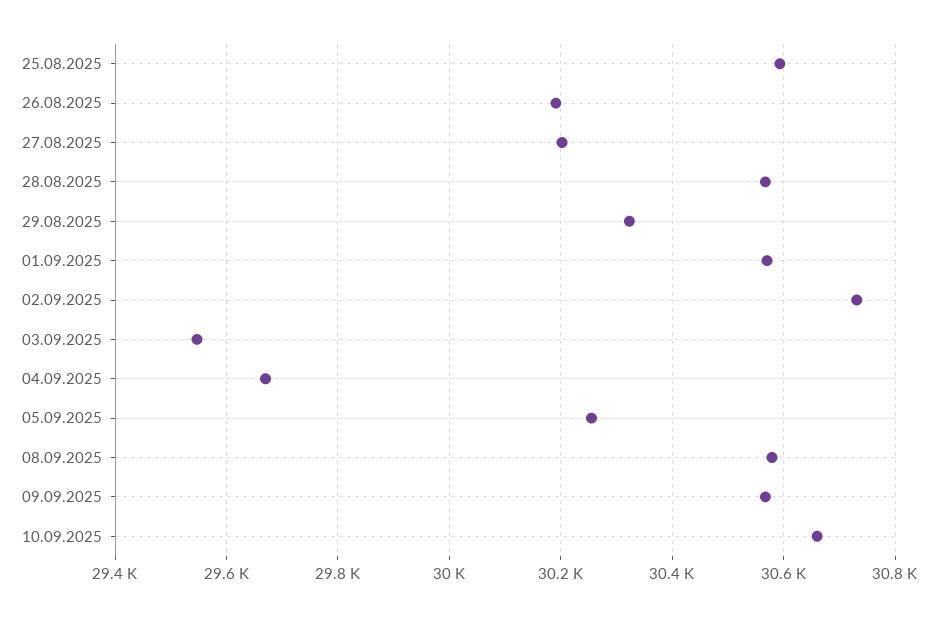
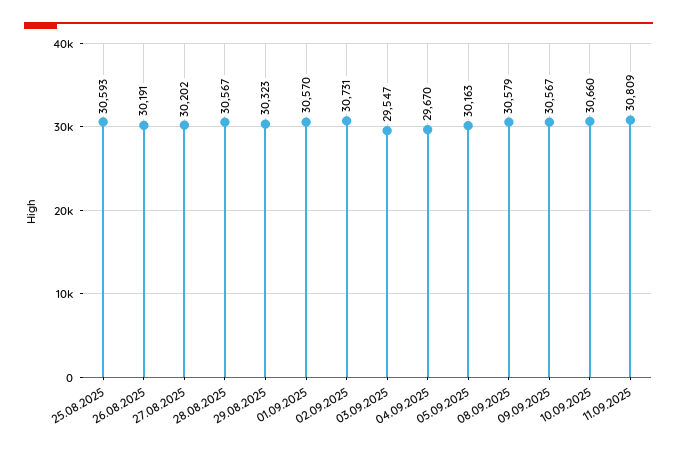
05.09.2025: 30260 -> 30163
11.09.2025: none -> 30809

